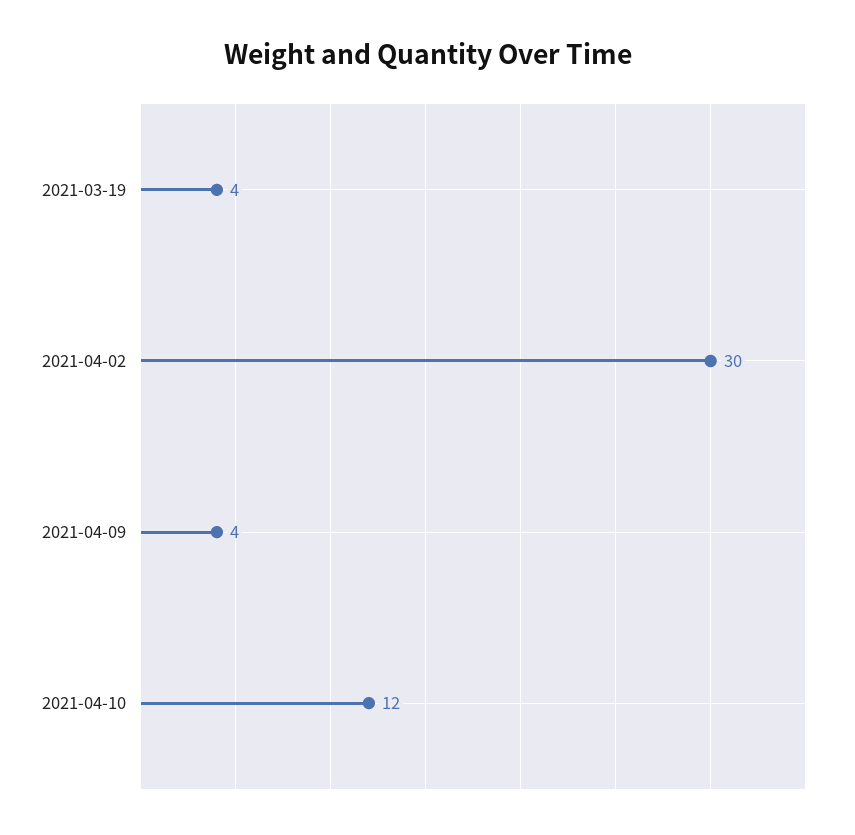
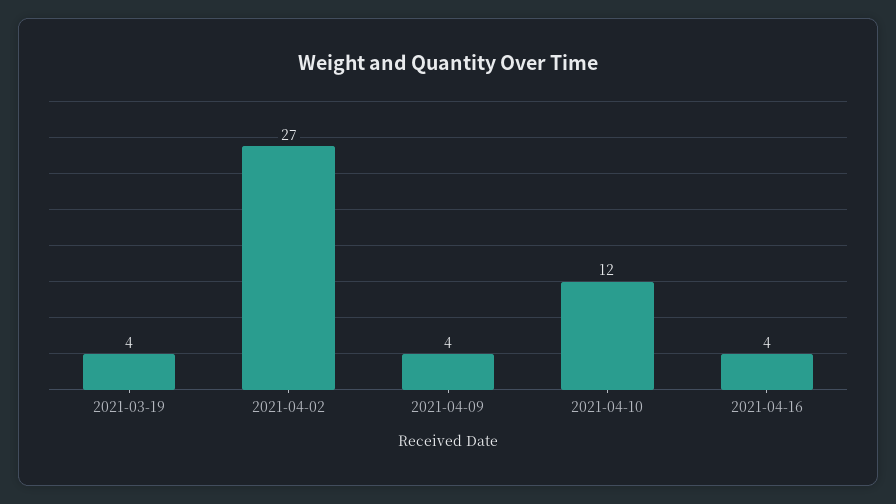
2021-04-02: 30 -> 27
2021-04-16: none -> 4

